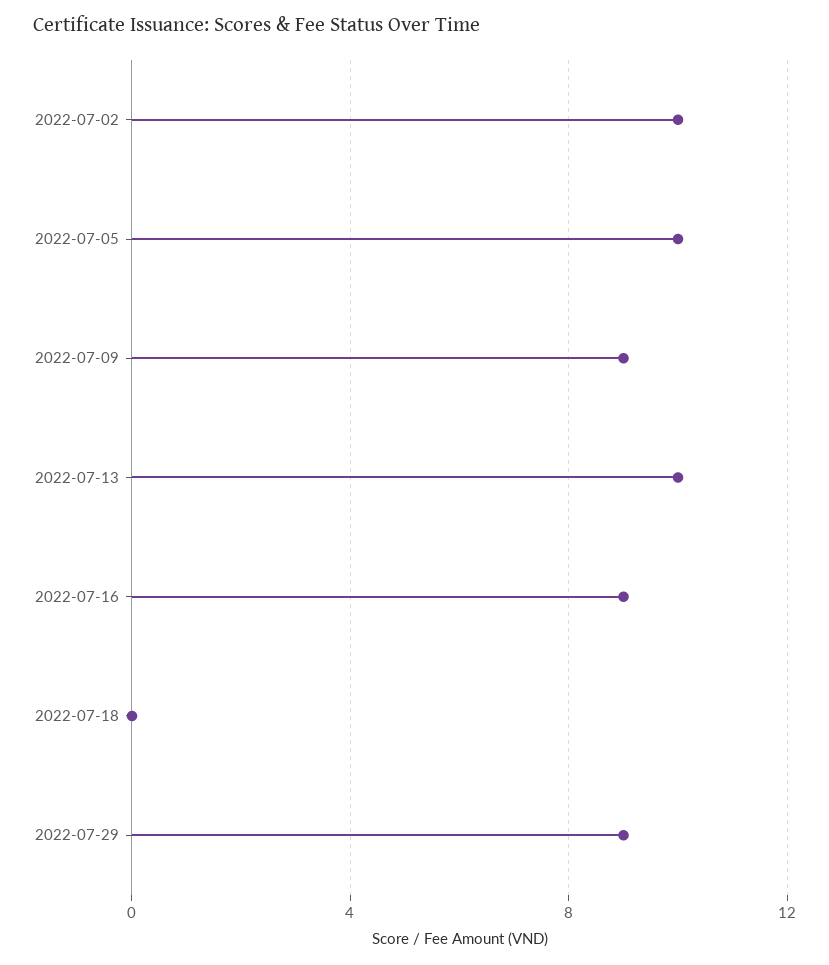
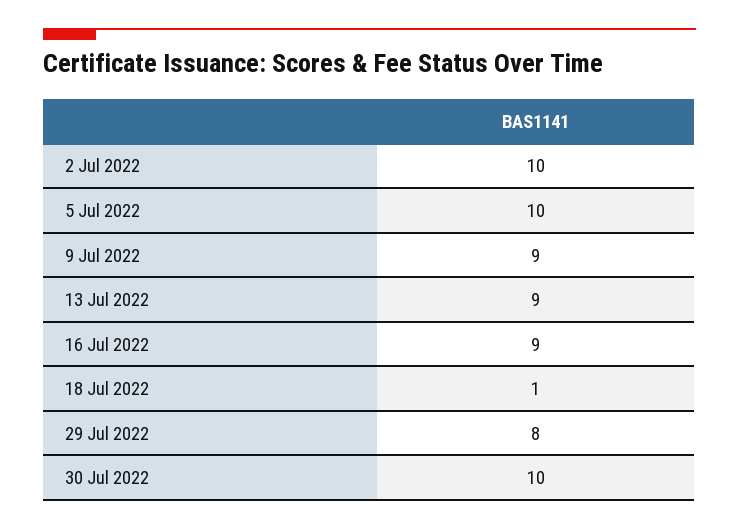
2022-07-13: 10 -> 9
2022-07-18: 0 -> 1
2022-07-29: 9 -> 8
30 Jul 2022: none -> 10

